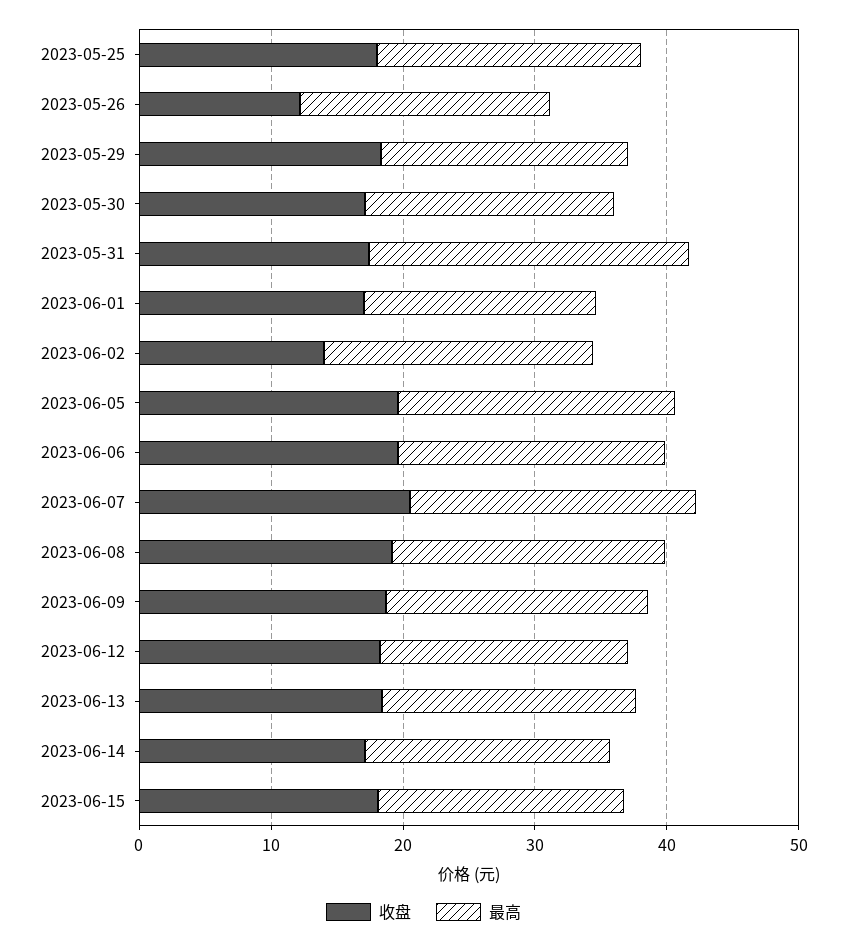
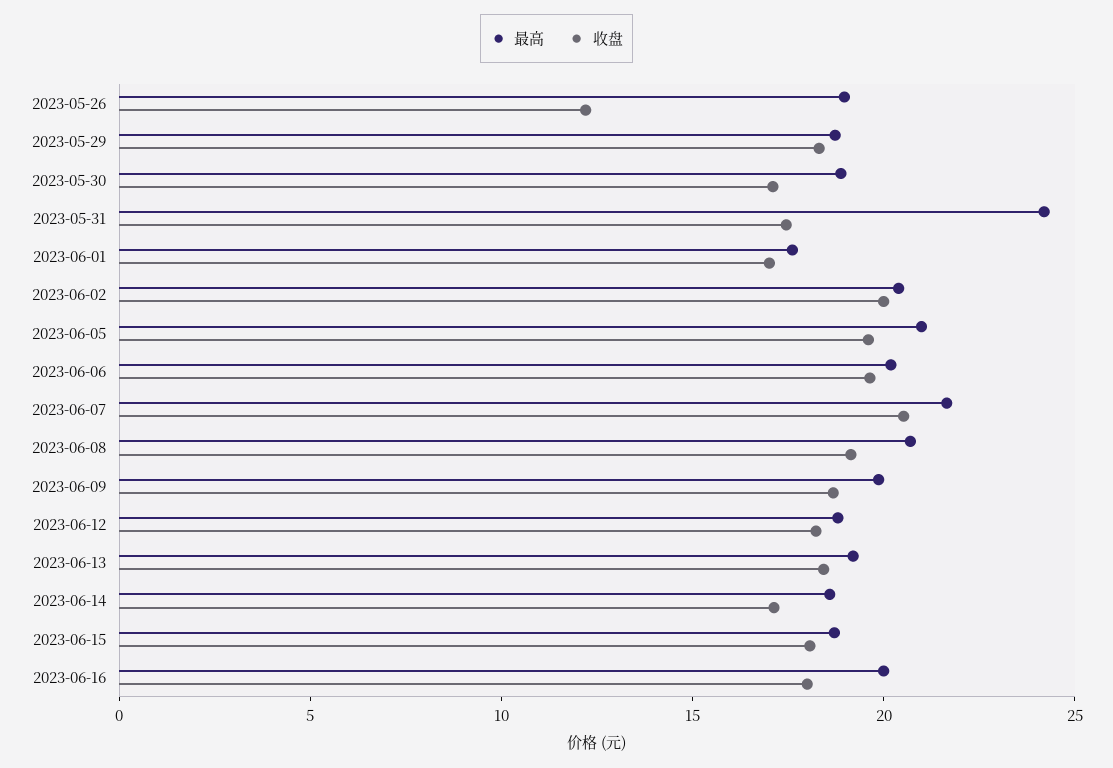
收盘, 2023-05-25: 18 -> none
最高, 2023-05-25: 20 -> none
收盘, 2023-06-02: 14 -> 20
最高, 2023-06-16: none -> 20
收盘, 2023-06-16: none -> 18

